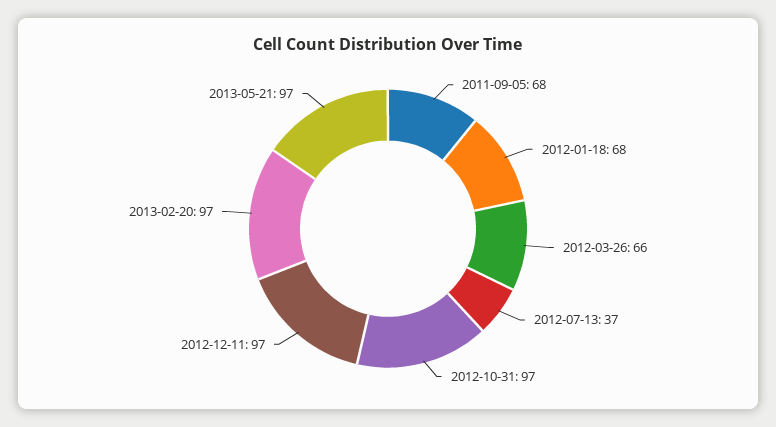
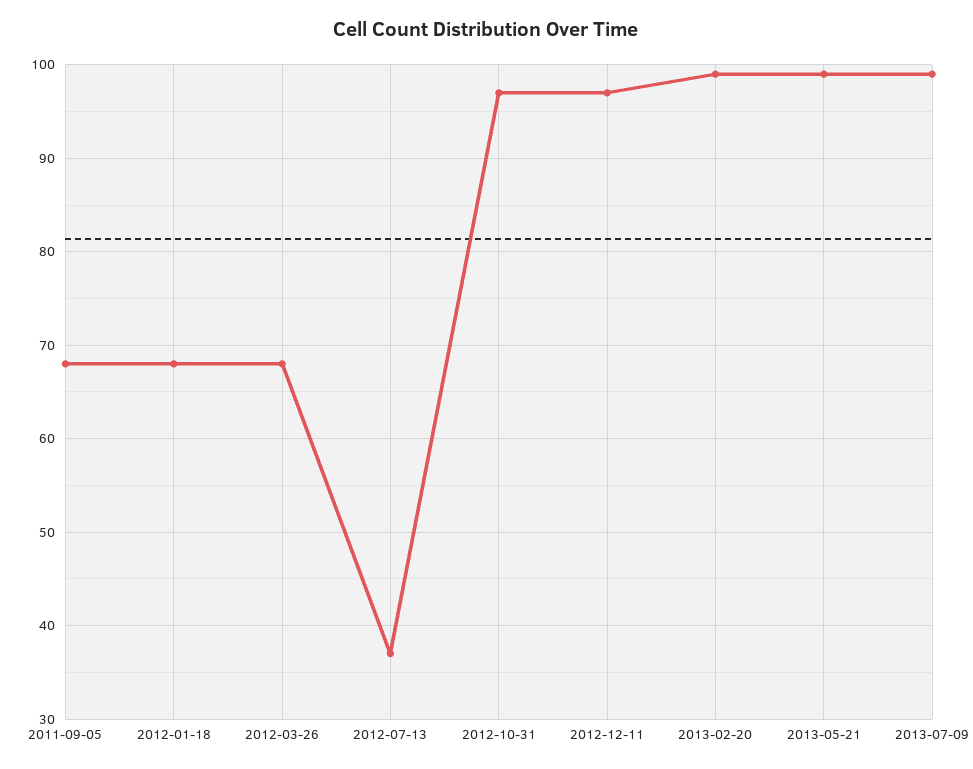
2012-03-26: 66 -> 68
2013-02-20: 97 -> 99
2013-05-21: 97 -> 99
2013-07-09: none -> 99

